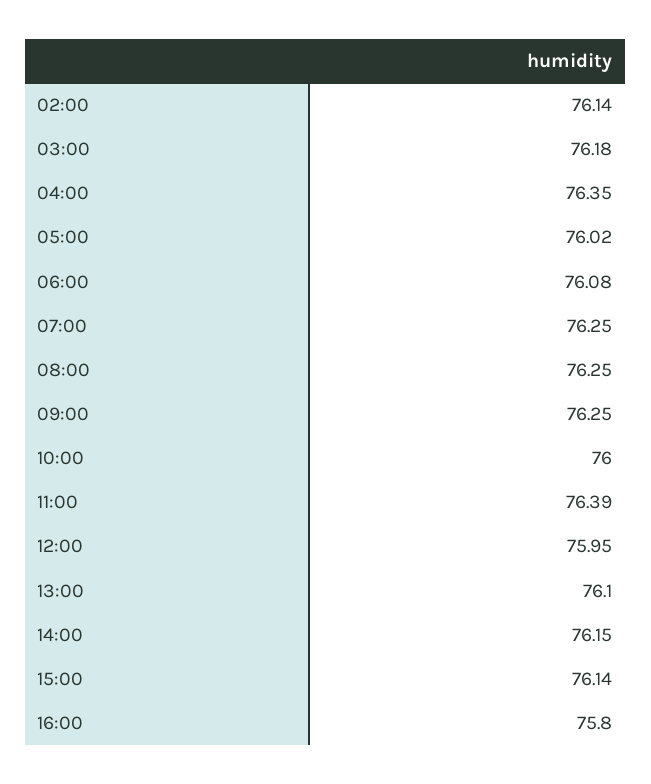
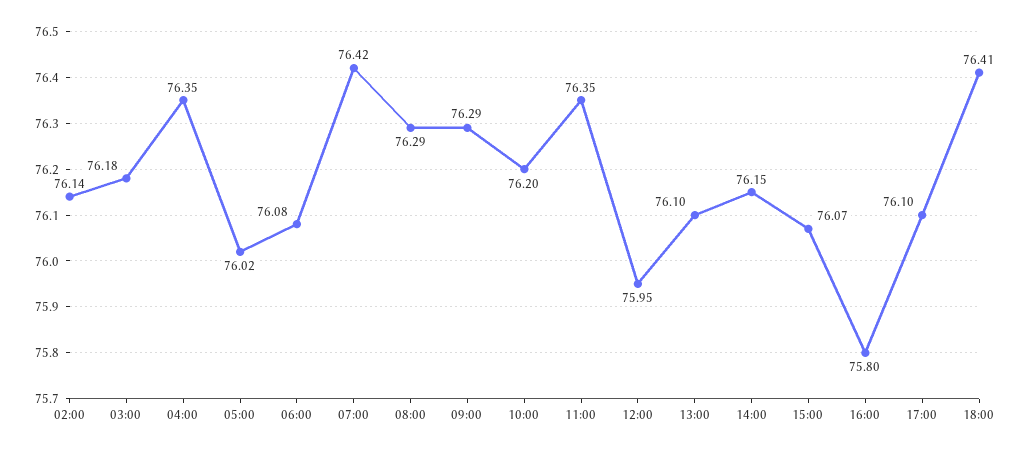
07:00: 76.25 -> 76.42
08:00: 76.25 -> 76.29
09:00: 76.25 -> 76.29
10:00: 76 -> 76.2
11:00: 76.39 -> 76.35
15:00: 76.14 -> 76.07
17:00: none -> 76.1
18:00: none -> 76.41

